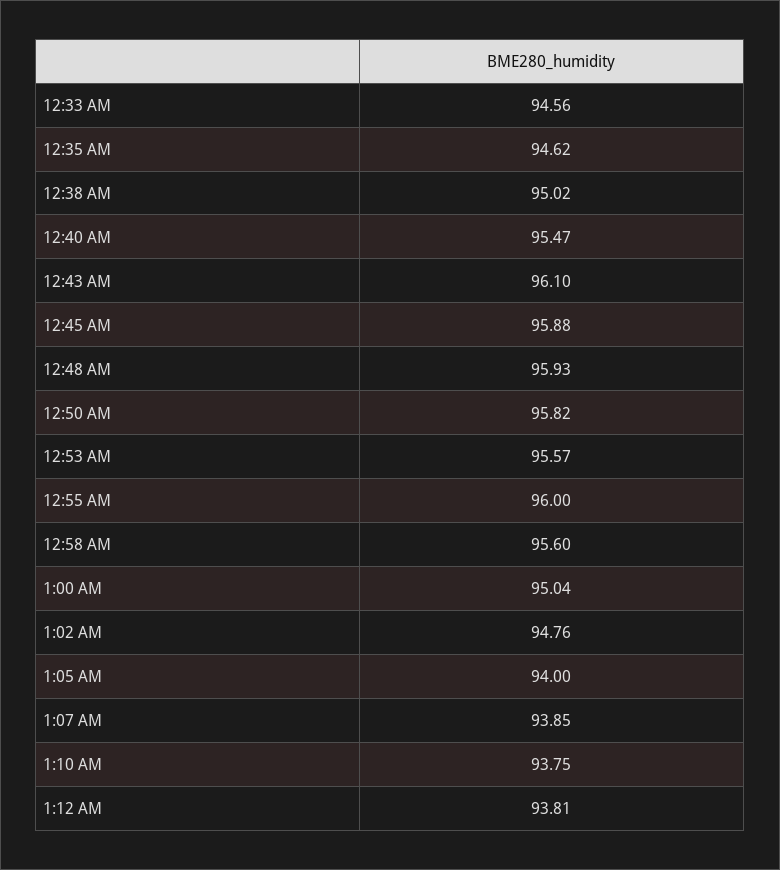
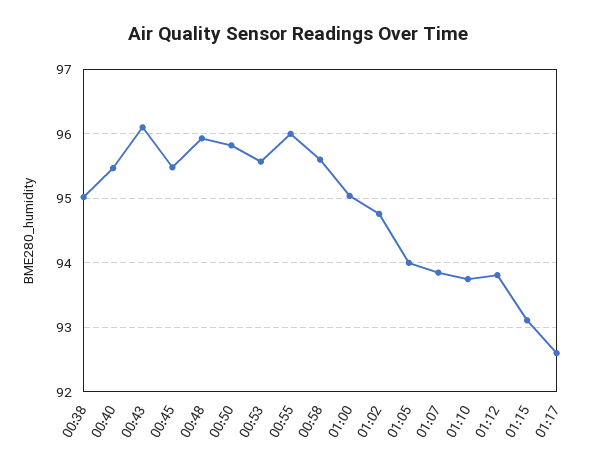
12:33 AM: 94.56 -> none
12:35 AM: 94.62 -> none
12:45 AM: 95.88 -> 95.5
01:15: none -> 93.1
01:17: none -> 92.6

